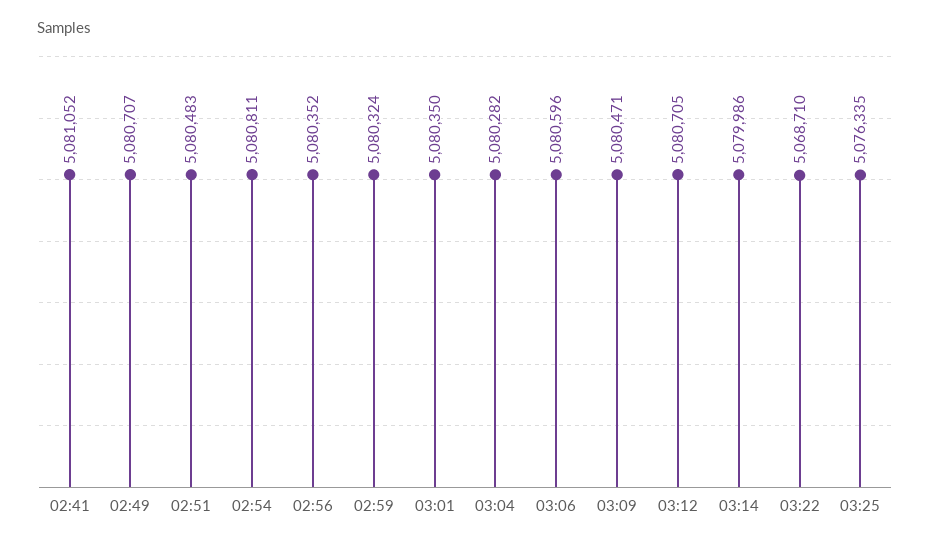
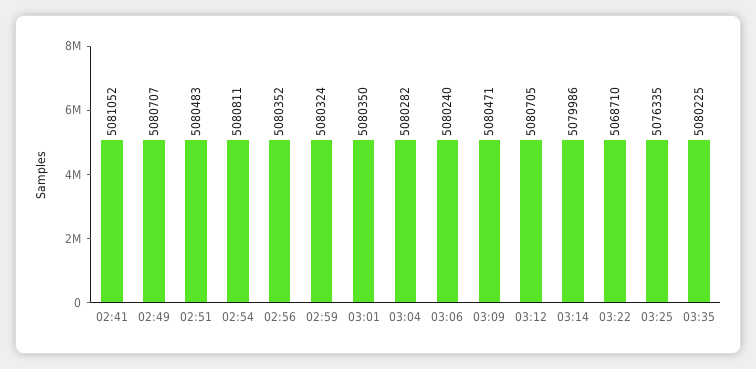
03:06: 5080596 -> 5080240
03:35: none -> 5080225

